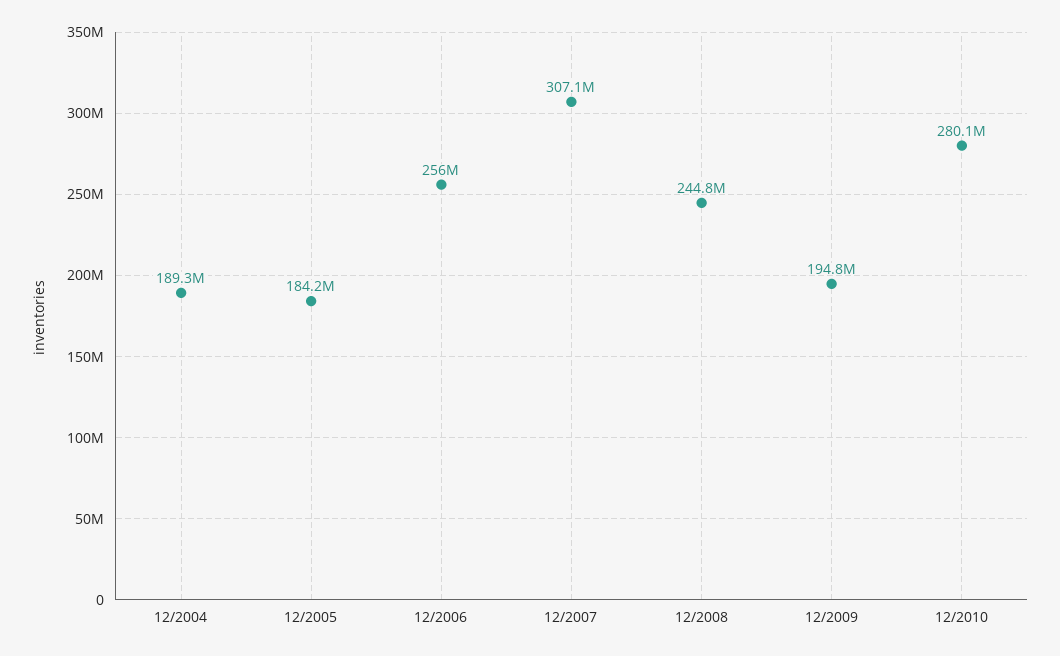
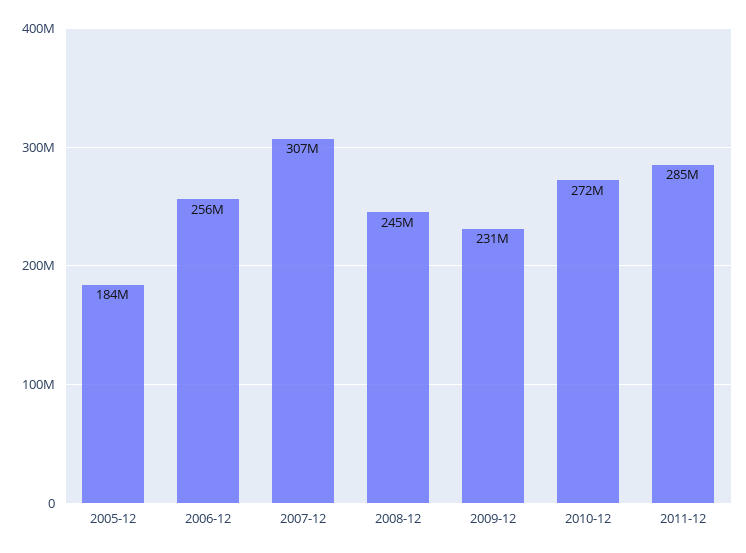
12/2004: 189300000 -> none
12/2009: 194800000 -> 231000000
12/2010: 280100000 -> 272000000
2011-12: none -> 285000000

